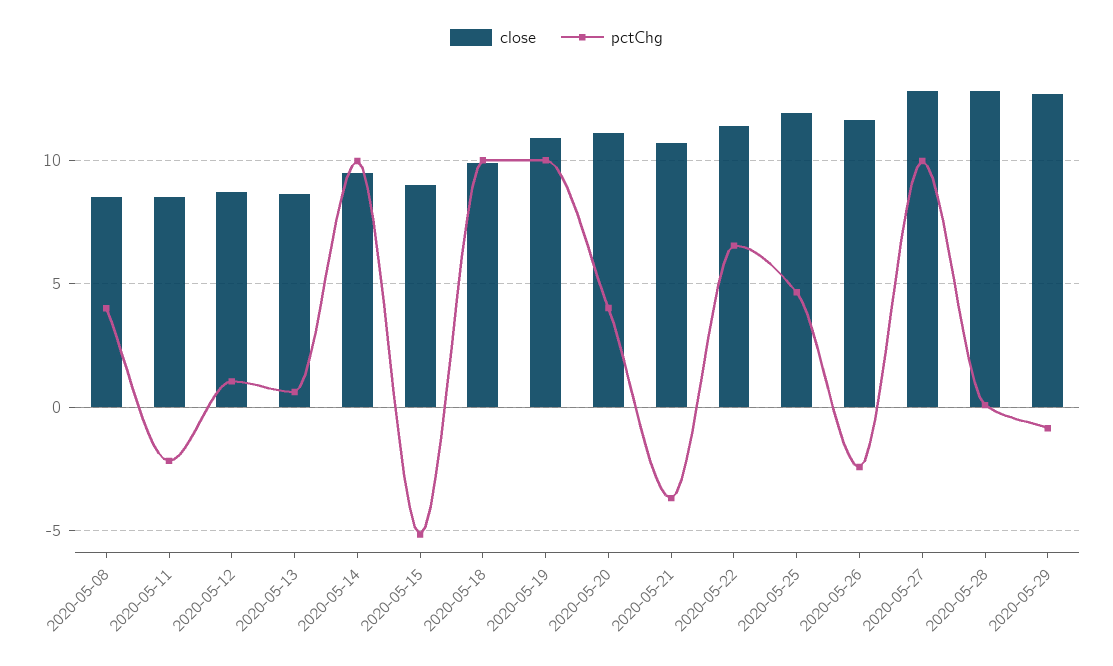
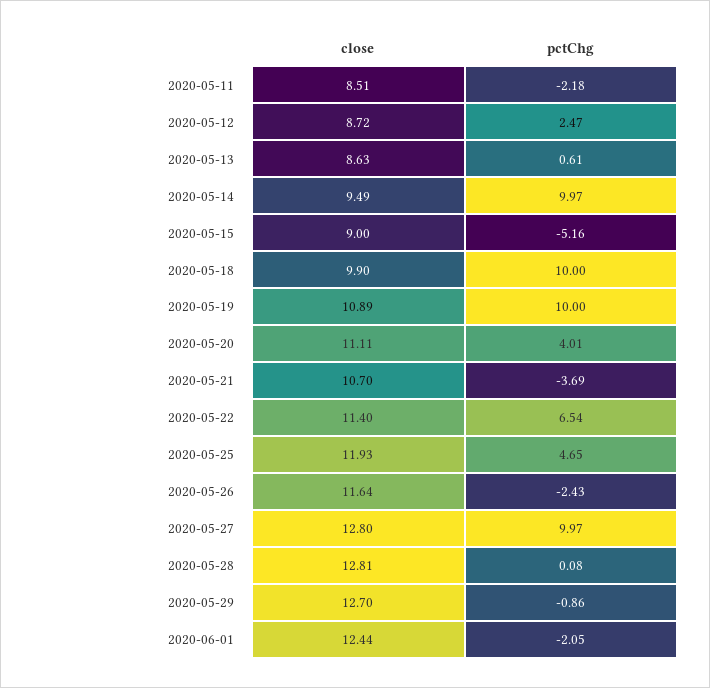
close, 2020-05-08: 8.5 -> none
pctChg, 2020-05-08: 4 -> none
pctChg, 2020-05-12: 1 -> 2.47
close, 2020-06-01: none -> 12.44
pctChg, 2020-06-01: none -> -2.05

